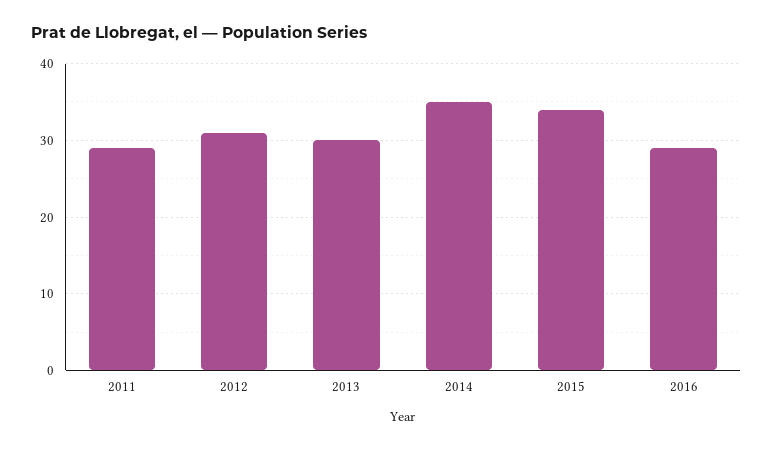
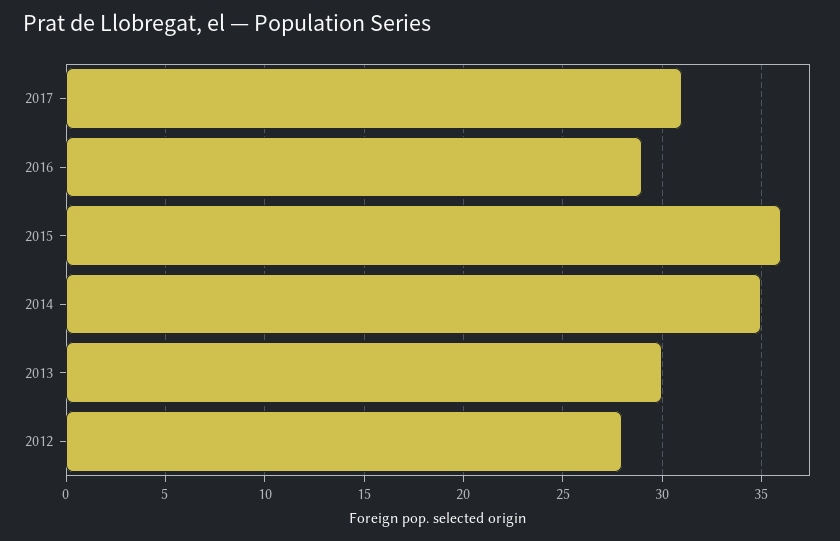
2011: 29 -> none
2012: 31 -> 28
2015: 34 -> 36
2017: none -> 31

